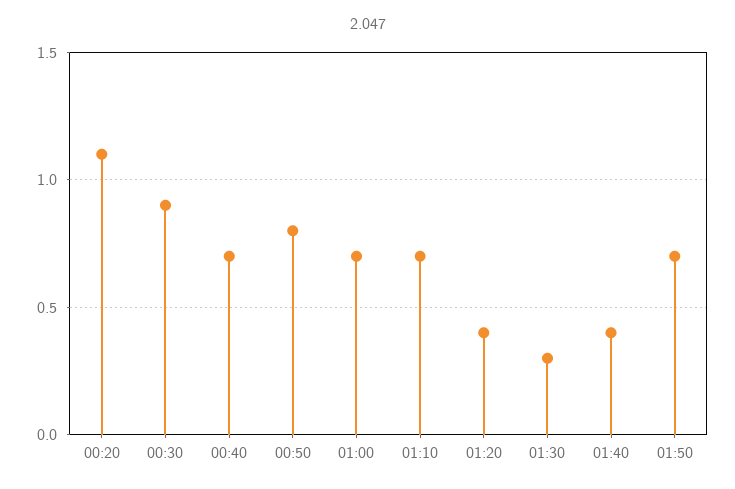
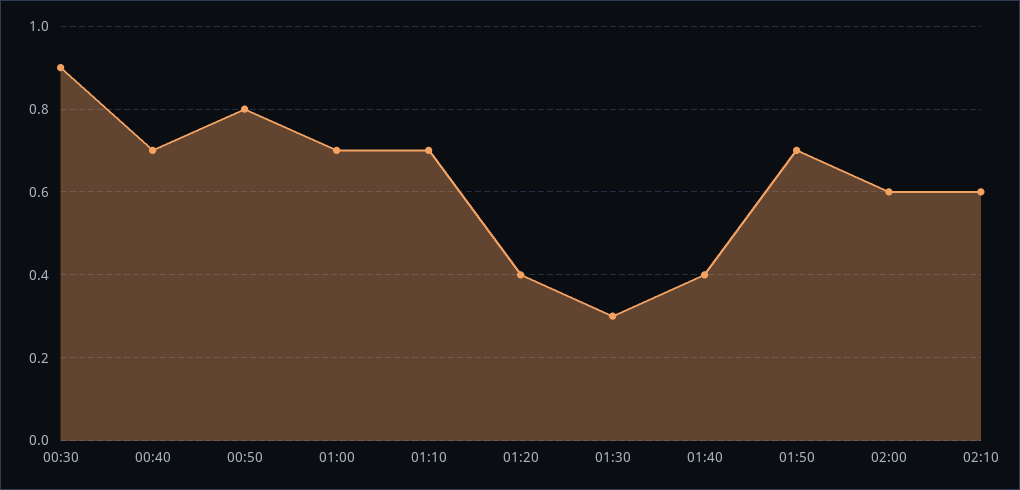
00:20: 1.1 -> none
02:00: none -> 0.6
02:10: none -> 0.6

